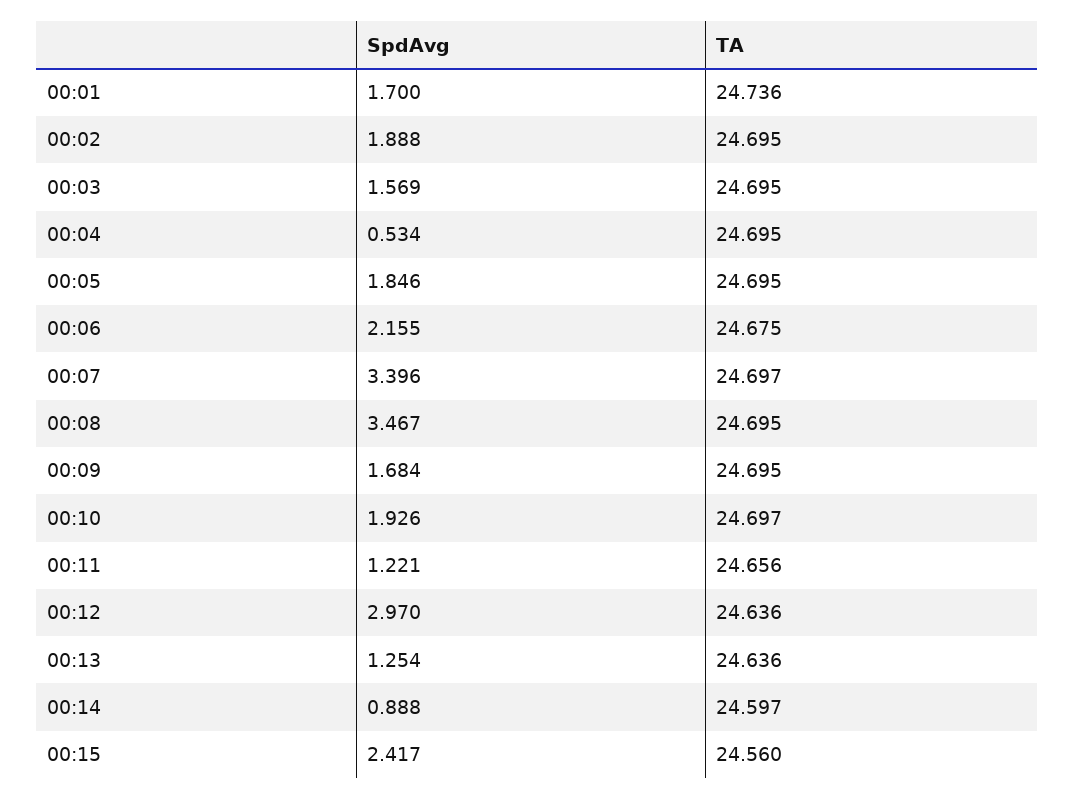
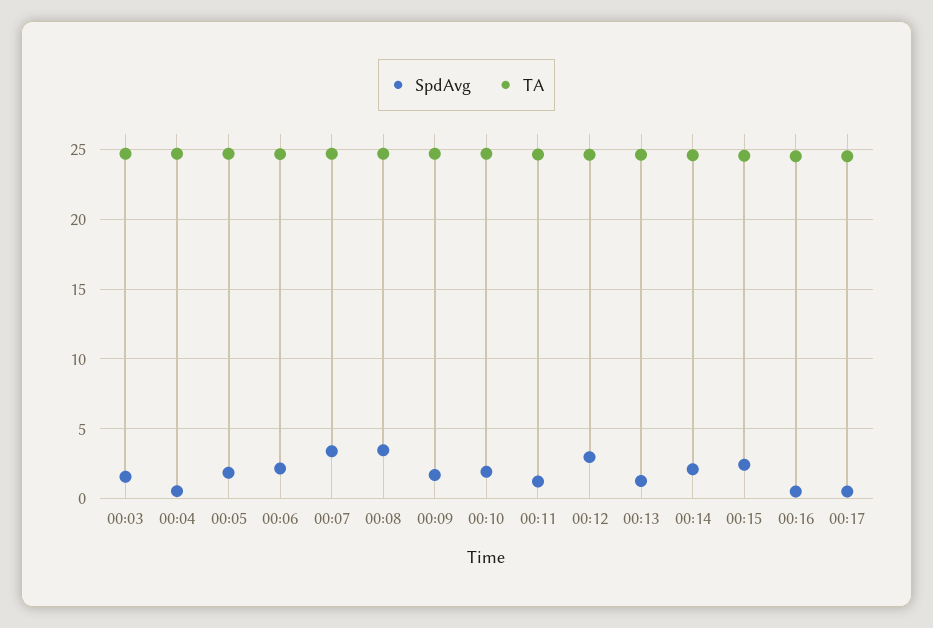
SpdAvg, 00:01: 1.7 -> none
TA, 00:01: 24.736 -> none
SpdAvg, 00:02: 1.888 -> none
TA, 00:02: 24.695 -> none
SpdAvg, 00:14: 0.888 -> 2
SpdAvg, 00:16: none -> 0.5
TA, 00:16: none -> 24.5
SpdAvg, 00:17: none -> 0.5
TA, 00:17: none -> 24.5

